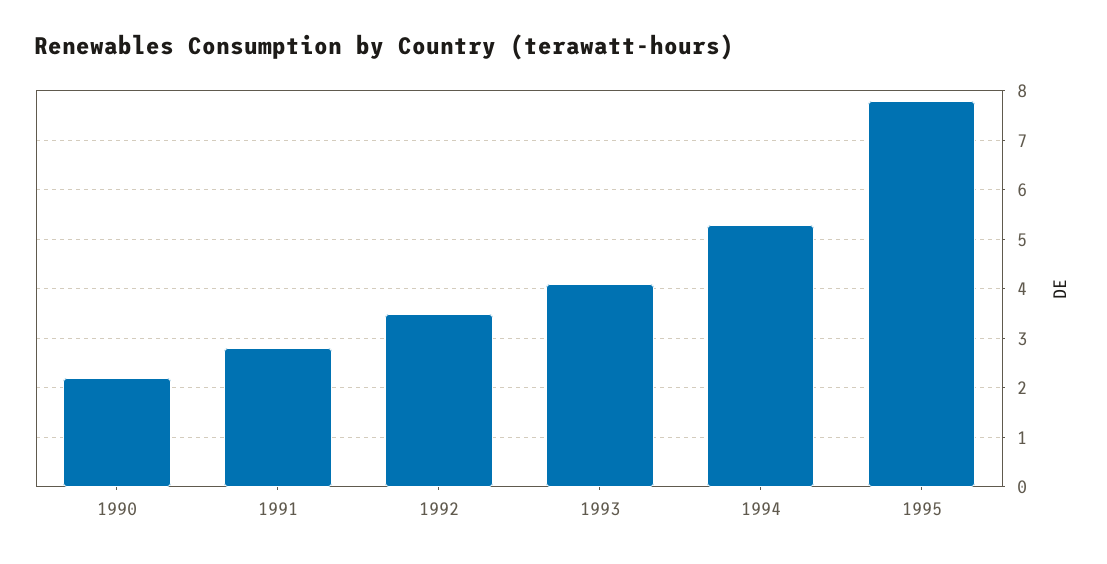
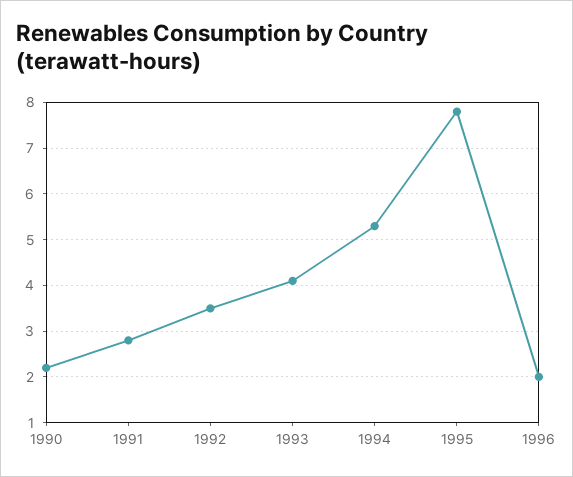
1996: none -> 2

